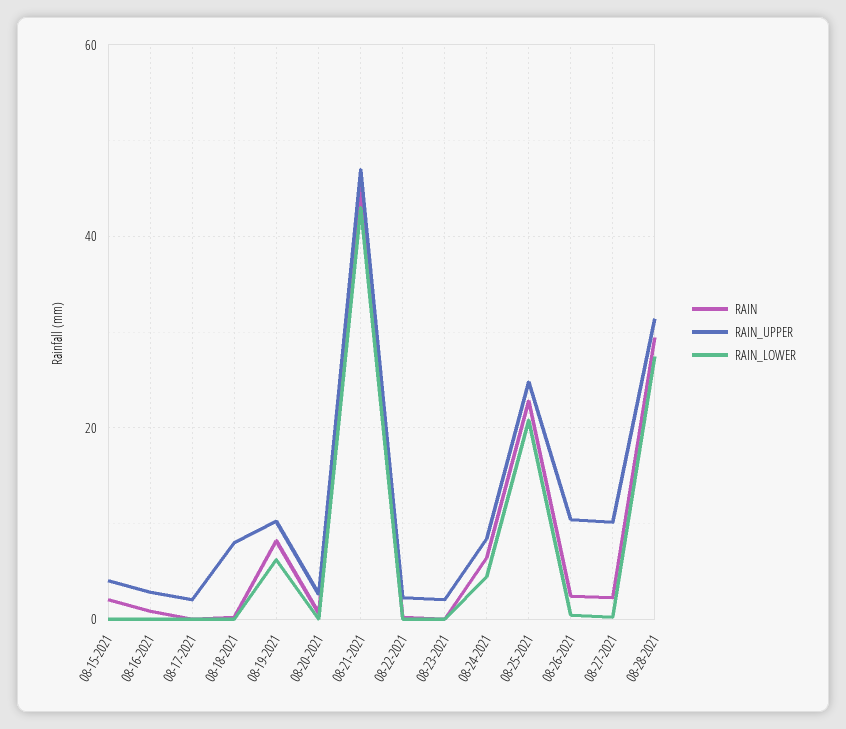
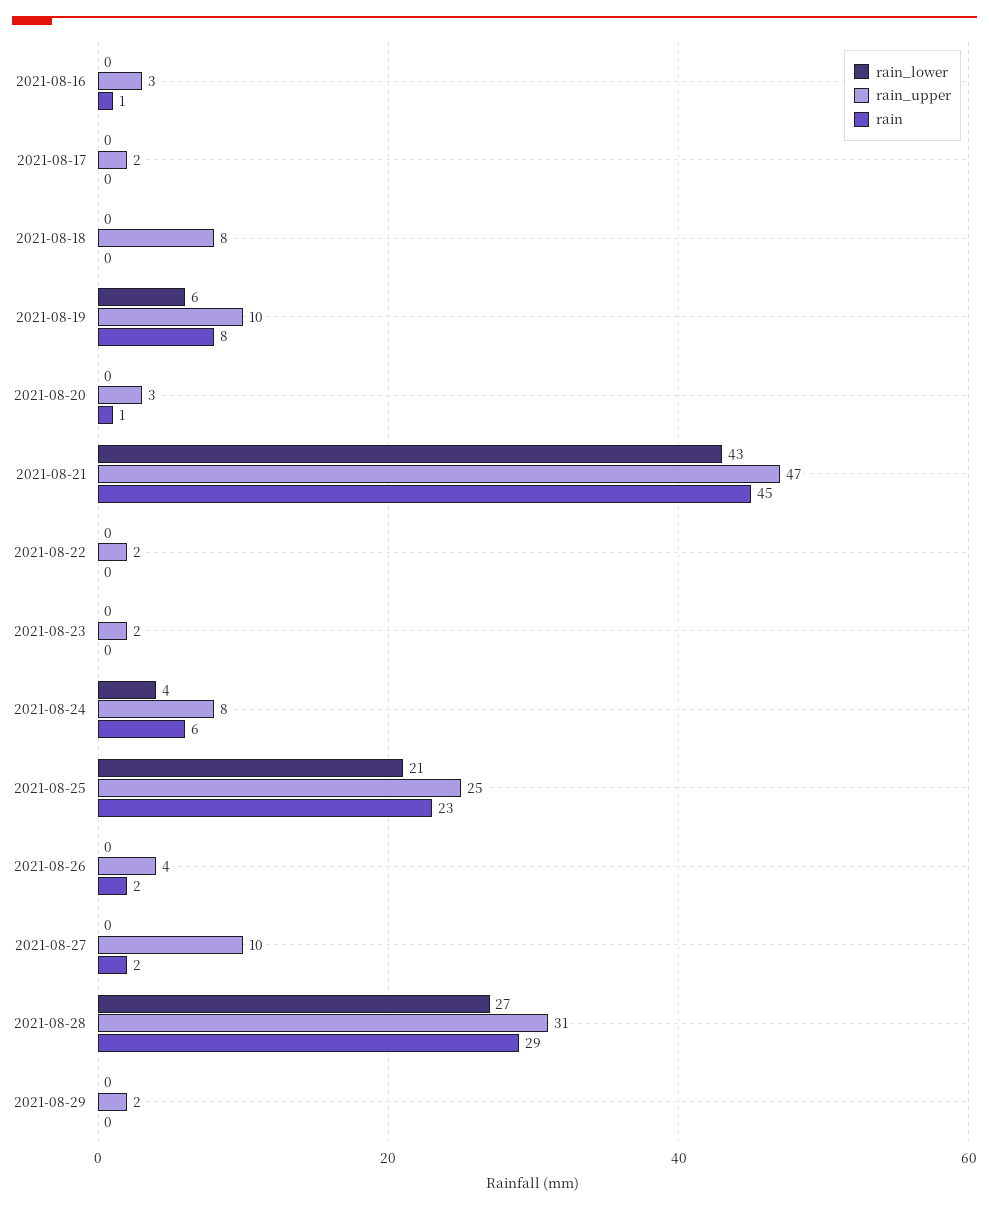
RAIN, 08-15-2021: 2 -> none
RAIN_UPPER, 08-15-2021: 4 -> none
RAIN_LOWER, 08-15-2021: 0 -> none
RAIN_UPPER, 08-26-2021: 10 -> 4
RAIN_LOWER, 2021-08-29: none -> 0
RAIN_UPPER, 2021-08-29: none -> 2
RAIN, 2021-08-29: none -> 0

